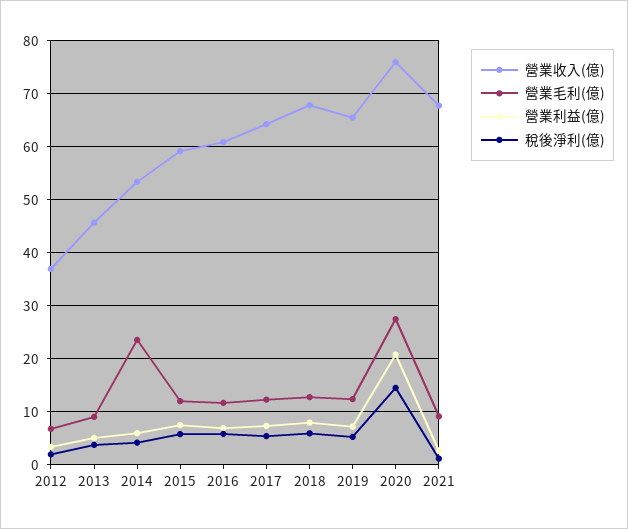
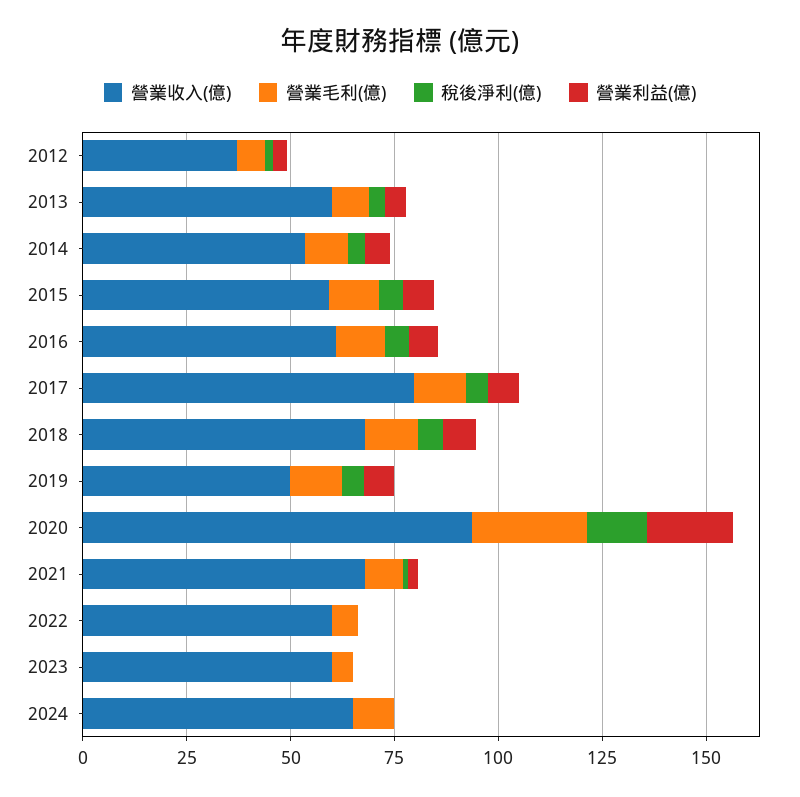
營業收入(億), 2013: 46 -> 60
營業毛利(億), 2014: 24 -> 10
營業收入(億), 2017: 64 -> 80
營業收入(億), 2019: 66 -> 50
營業收入(億), 2020: 76 -> 95
營業收入(億), 2022: none -> 60
營業毛利(億), 2022: none -> 5
稅後淨利(億), 2022: none -> 0
營業利益(億), 2022: none -> 0
營業收入(億), 2023: none -> 60
營業毛利(億), 2023: none -> 5
稅後淨利(億), 2023: none -> 0
營業利益(億), 2023: none -> 0
營業收入(億), 2024: none -> 65
營業毛利(億), 2024: none -> 10
稅後淨利(億), 2024: none -> 0
營業利益(億), 2024: none -> 0

